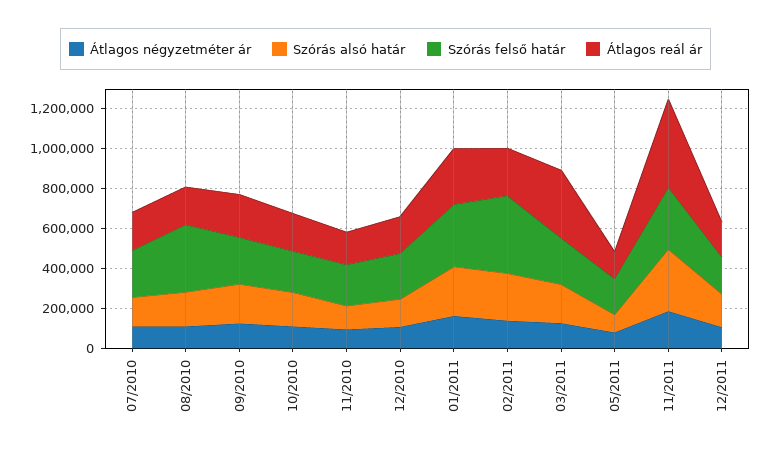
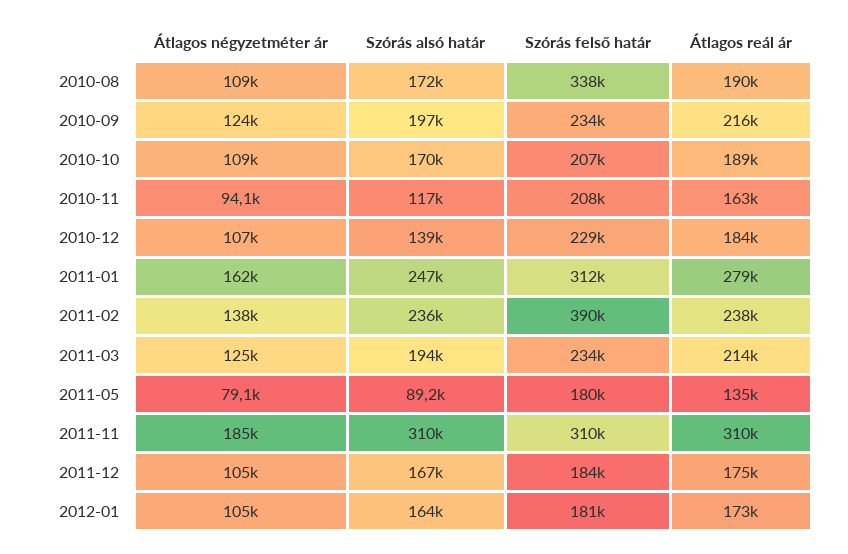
Átlagos négyzetméter ár, 07/2010: 100000 -> none
Szórás alsó határ, 07/2010: 150000 -> none
Szórás felső határ, 07/2010: 250000 -> none
Átlagos reál ár, 07/2010: 200000 -> none
Átlagos reál ár, 03/2011: 350000 -> 214000
Átlagos reál ár, 11/2011: 450000 -> 310000
Átlagos négyzetméter ár, 2012-01: none -> 105000
Szórás alsó határ, 2012-01: none -> 164000
Szórás felső határ, 2012-01: none -> 181000
Átlagos reál ár, 2012-01: none -> 173000

